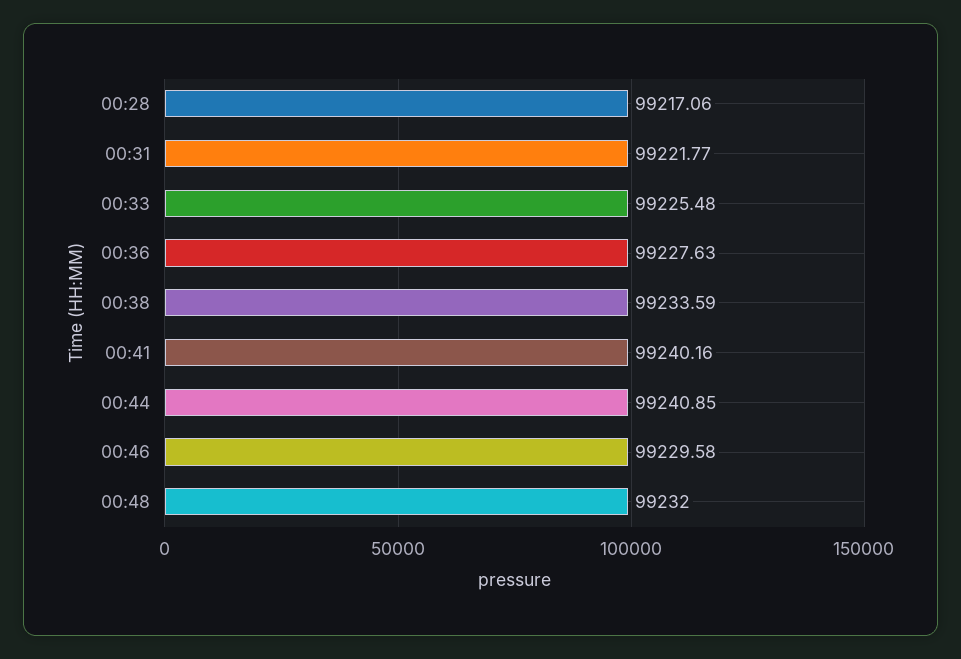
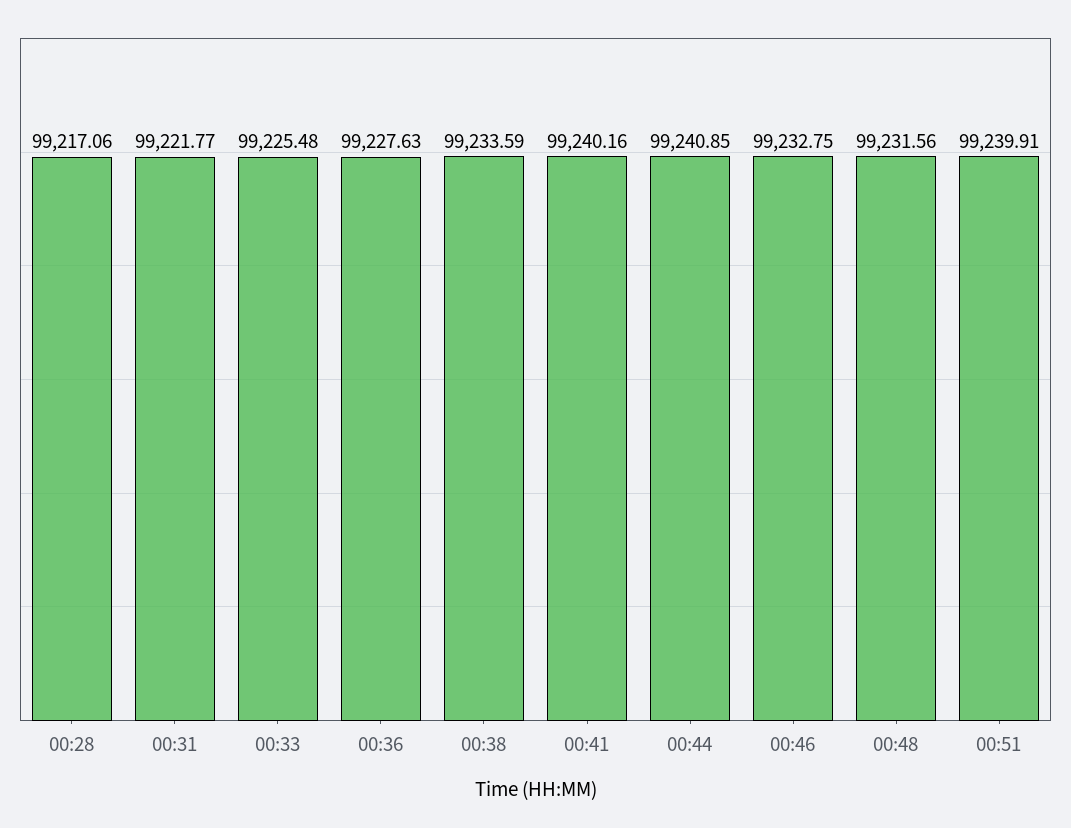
00:46: 99229.58 -> 99232.75
00:48: 99232 -> 99231.56
00:51: none -> 99239.91

